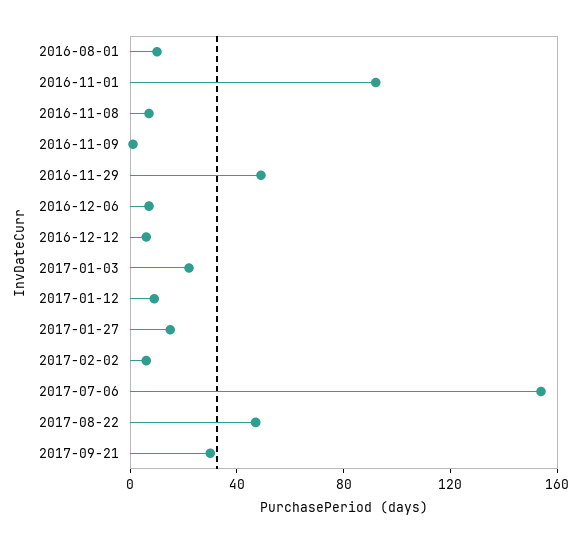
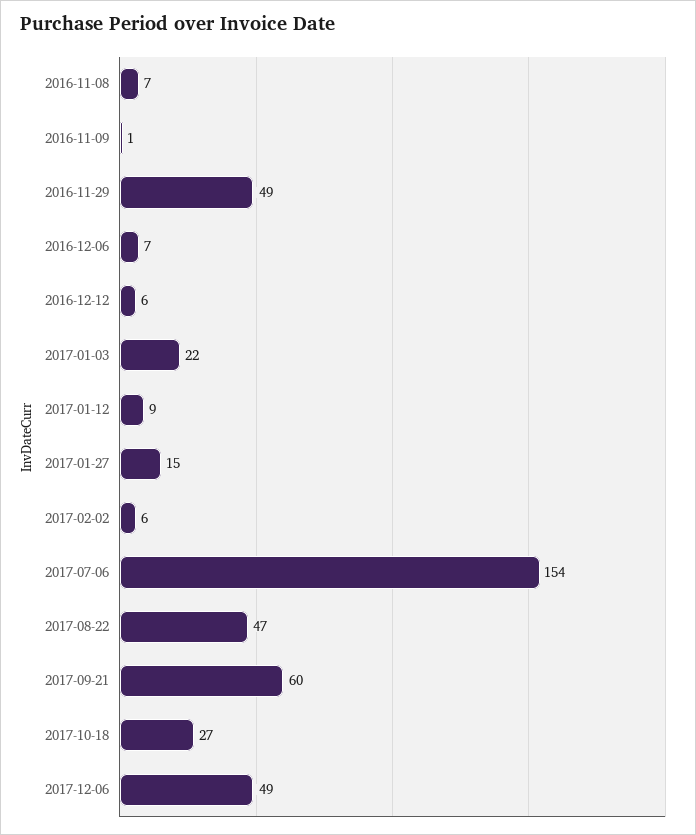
2016-08-01: 10 -> none
2016-11-01: 90 -> none
2017-09-21: 30 -> 60
2017-10-18: none -> 27
2017-12-06: none -> 49

